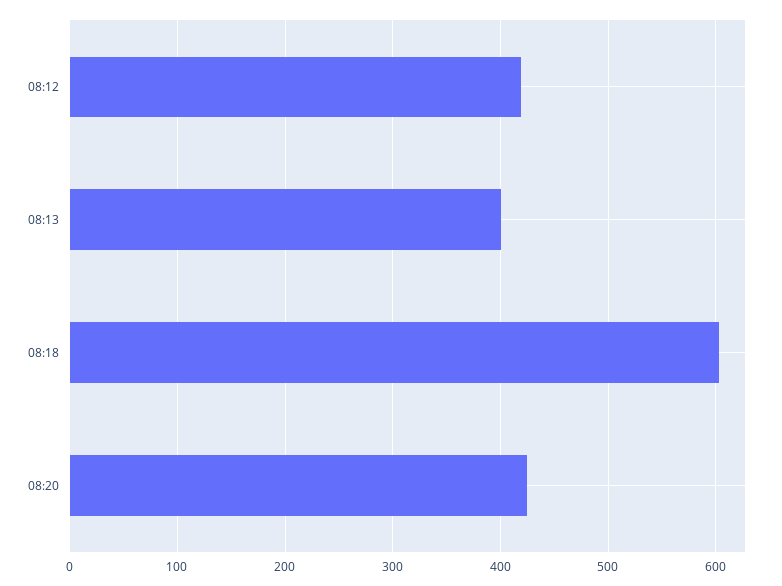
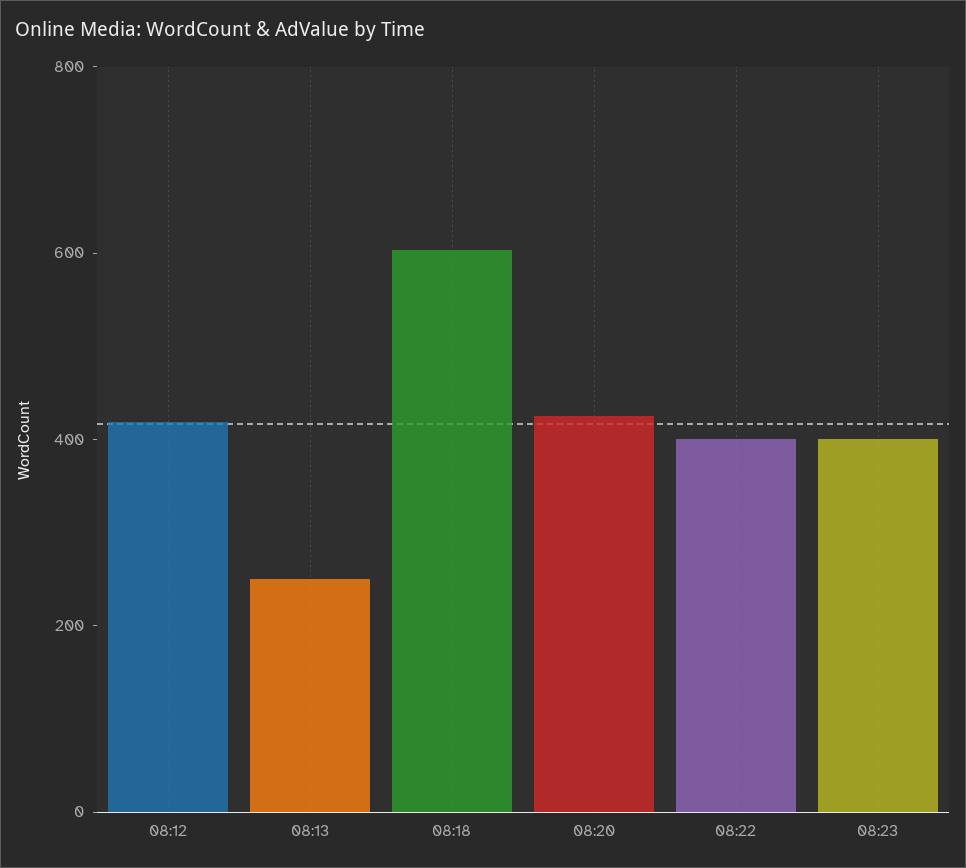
08:13: 400 -> 250
08:22: none -> 400
08:23: none -> 400

